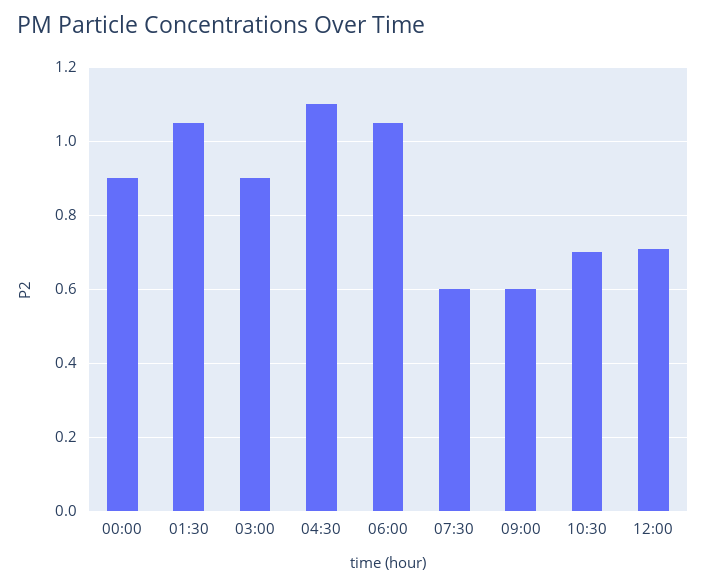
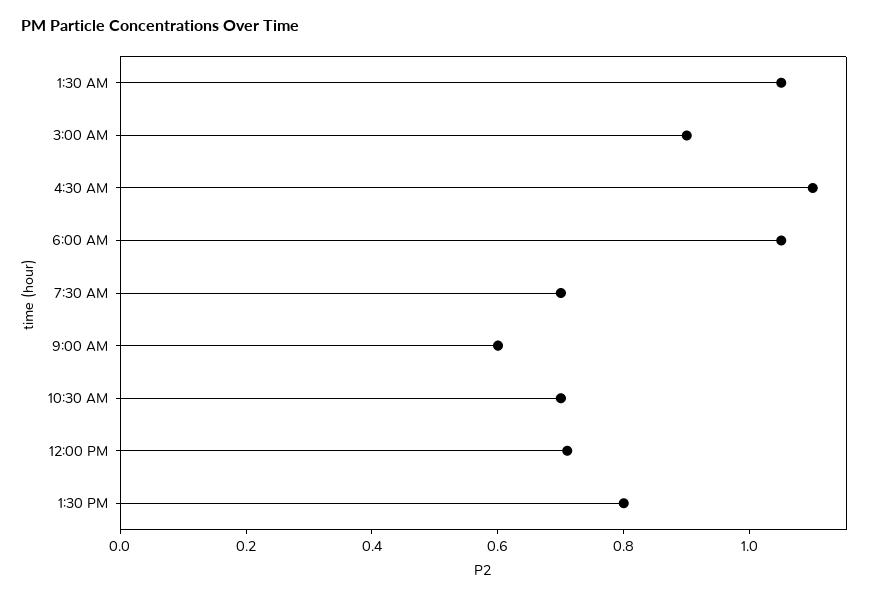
00:00: 0.9 -> none
07:30: 0.6 -> 0.7
1:30 PM: none -> 0.8

